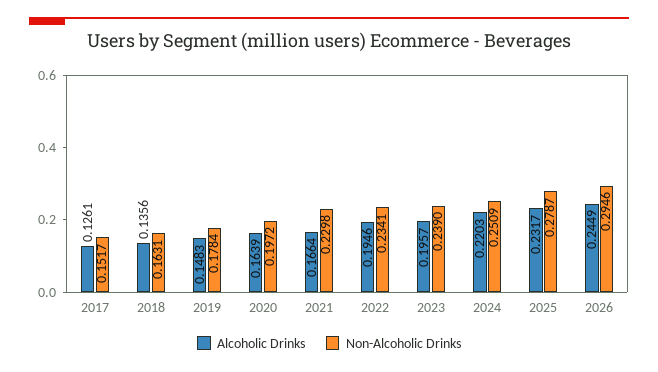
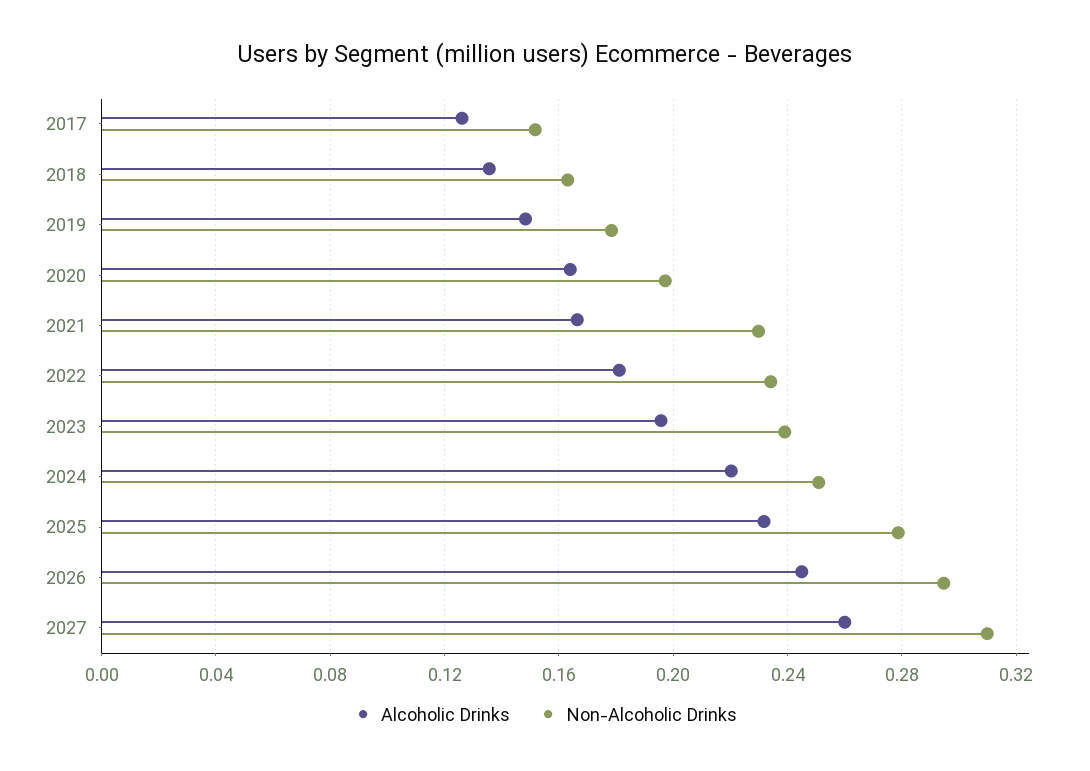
Alcoholic Drinks, 2022: 0.1946 -> 0.18
Alcoholic Drinks, 2027: none -> 0.26
Non-Alcoholic Drinks, 2027: none -> 0.31

